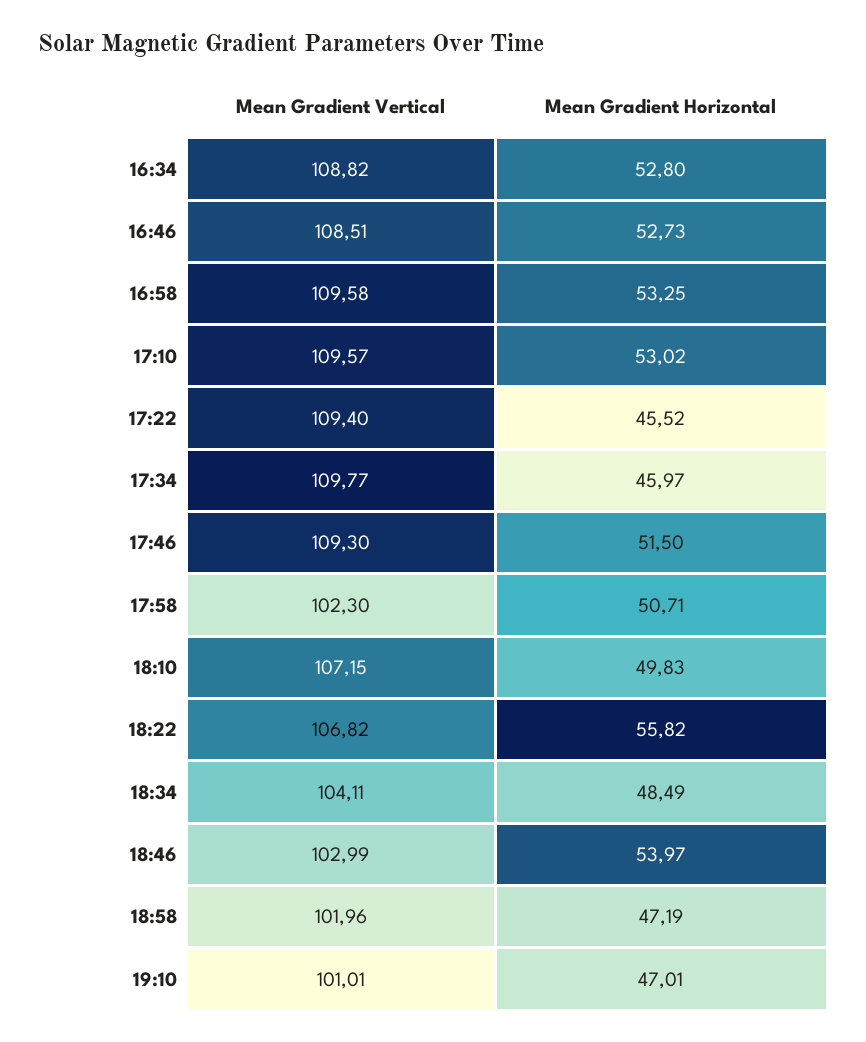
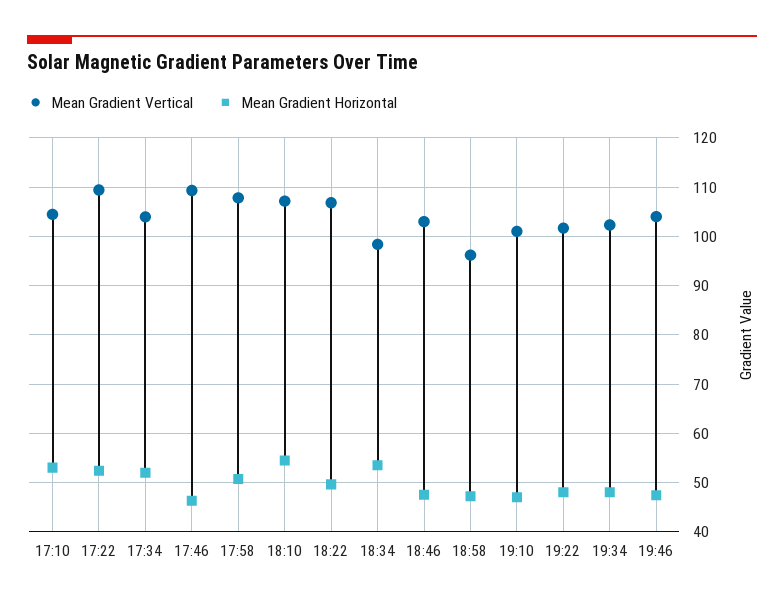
Mean Gradient Vertical, 16:34: 108.82 -> none
Mean Gradient Horizontal, 16:34: 52.8 -> none
Mean Gradient Vertical, 16:46: 108.51 -> none
Mean Gradient Horizontal, 16:46: 52.73 -> none
Mean Gradient Vertical, 16:58: 109.58 -> none
Mean Gradient Horizontal, 16:58: 53.25 -> none
Mean Gradient Vertical, 17:10: 109.57 -> 104
Mean Gradient Horizontal, 17:22: 45.52 -> 52
Mean Gradient Vertical, 17:34: 109.77 -> 104
Mean Gradient Horizontal, 17:34: 45.97 -> 52
Mean Gradient Horizontal, 17:46: 51.5 -> 46
Mean Gradient Vertical, 17:58: 102.3 -> 108
Mean Gradient Horizontal, 18:10: 49.83 -> 54
Mean Gradient Horizontal, 18:22: 55.82 -> 50
Mean Gradient Vertical, 18:34: 104.11 -> 98
Mean Gradient Horizontal, 18:34: 48.49 -> 54
Mean Gradient Horizontal, 18:46: 53.97 -> 48
Mean Gradient Vertical, 18:58: 101.96 -> 96
Mean Gradient Vertical, 19:22: none -> 102
Mean Gradient Horizontal, 19:22: none -> 48
Mean Gradient Vertical, 19:34: none -> 102
Mean Gradient Horizontal, 19:34: none -> 48
Mean Gradient Vertical, 19:46: none -> 104
Mean Gradient Horizontal, 19:46: none -> 48

